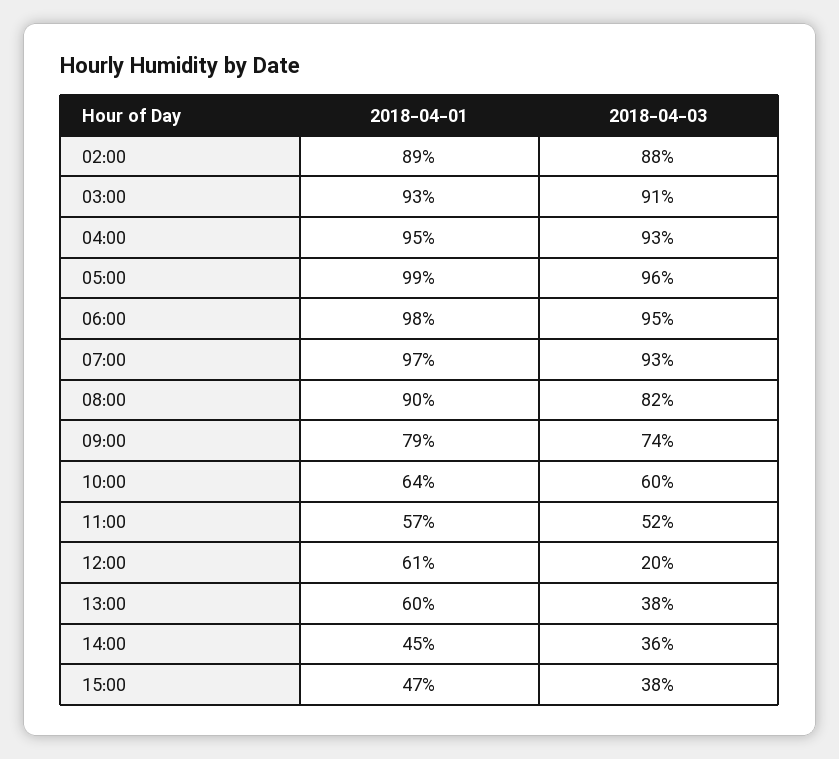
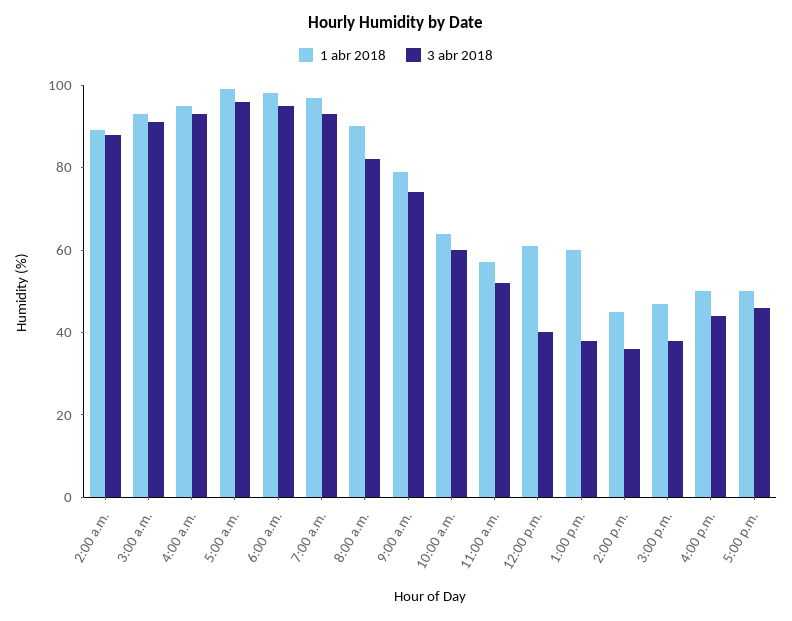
2018-04-03, 12:00: 20 -> 40
2018-04-01, 4:00 p.m.: none -> 50
2018-04-03, 4:00 p.m.: none -> 45
2018-04-01, 5:00 p.m.: none -> 50
2018-04-03, 5:00 p.m.: none -> 45

